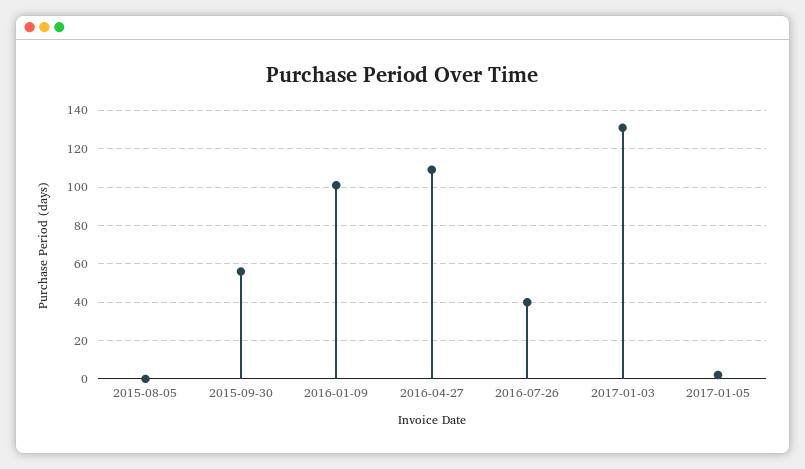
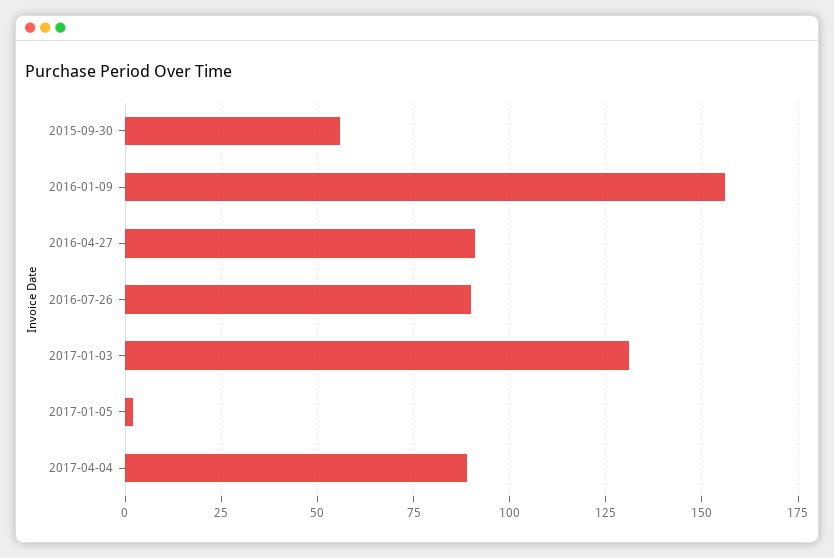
2015-08-05: 0 -> none
2016-01-09: 100 -> 155
2016-04-27: 110 -> 90
2016-07-26: 40 -> 90
2017-04-04: none -> 90

